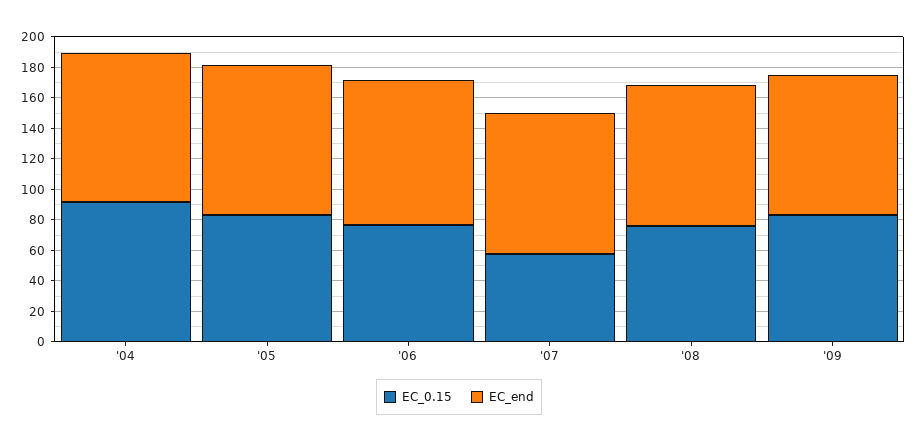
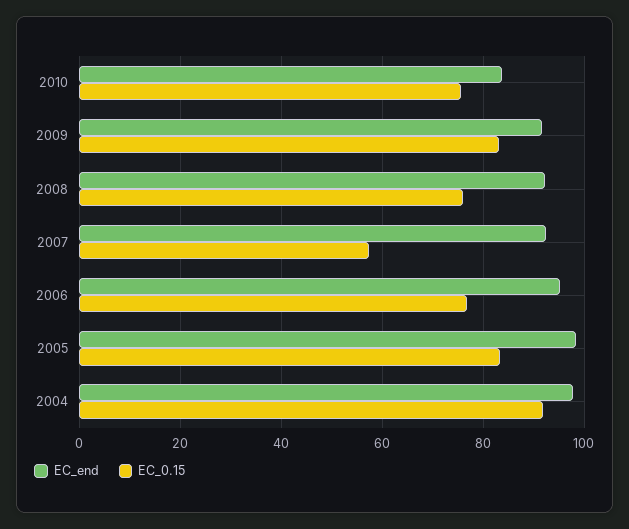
EC_end, 2010: none -> 84
EC_0.15, 2010: none -> 76

